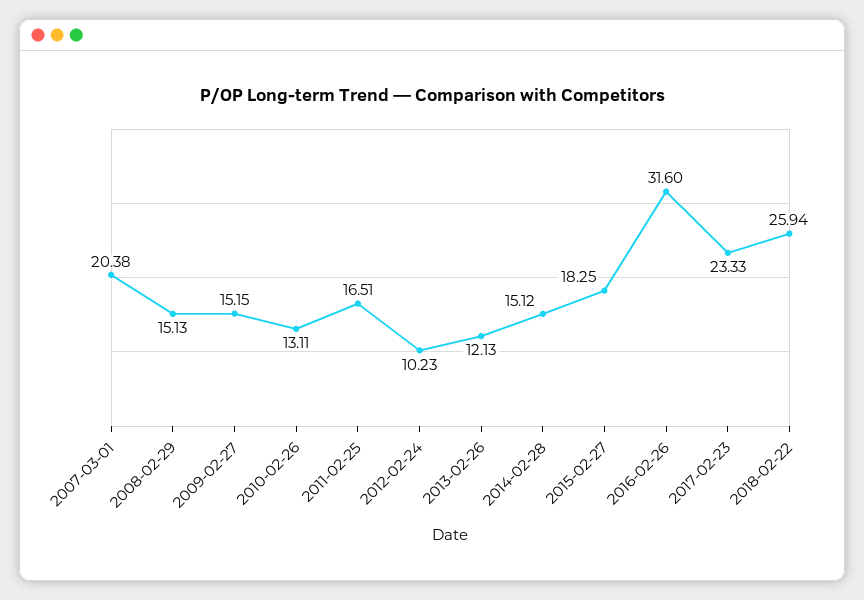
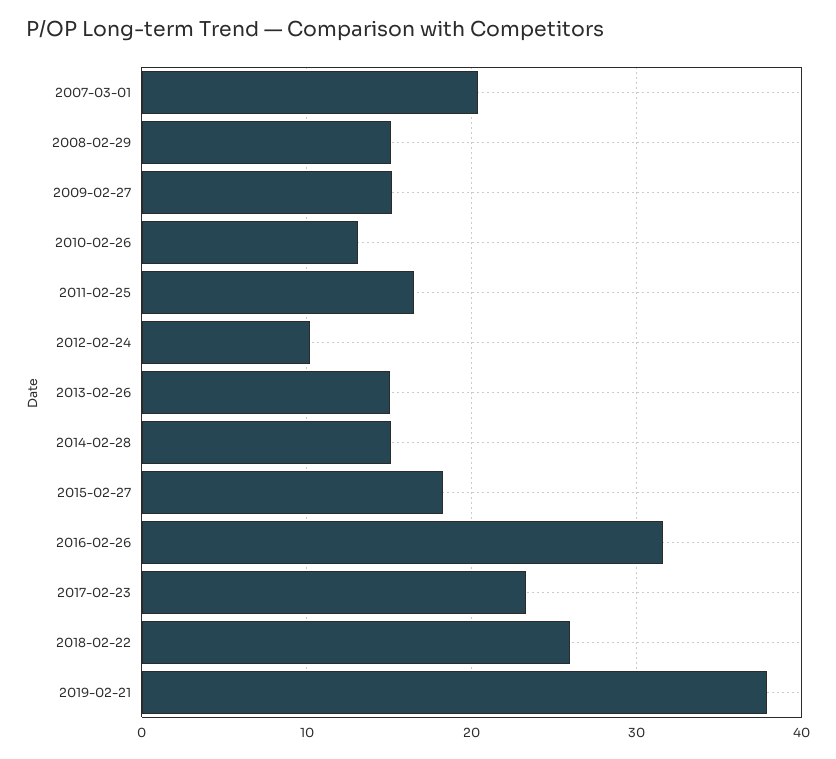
2013-02-26: 12.13 -> 15
2019-02-21: none -> 38

